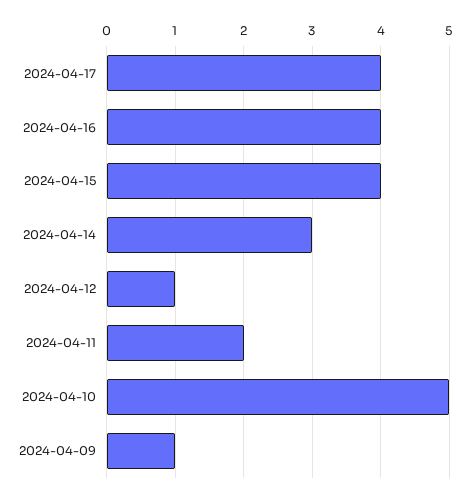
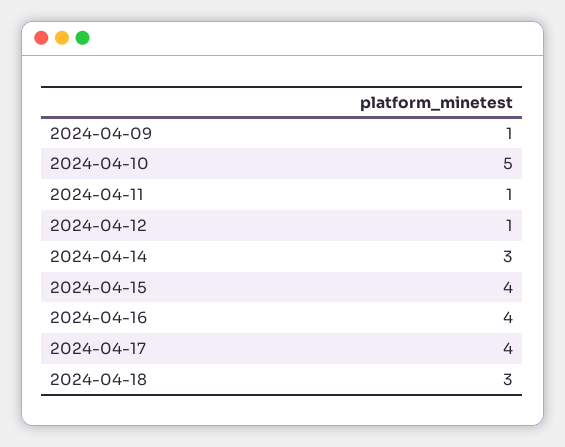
2024-04-11: 2 -> 1
2024-04-18: none -> 3

